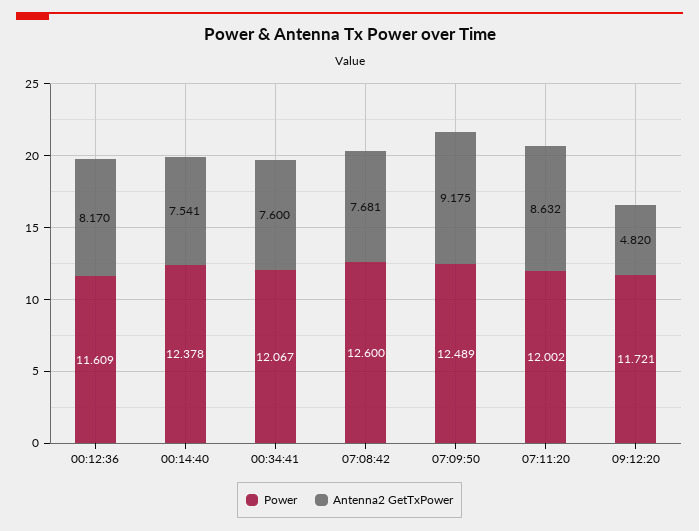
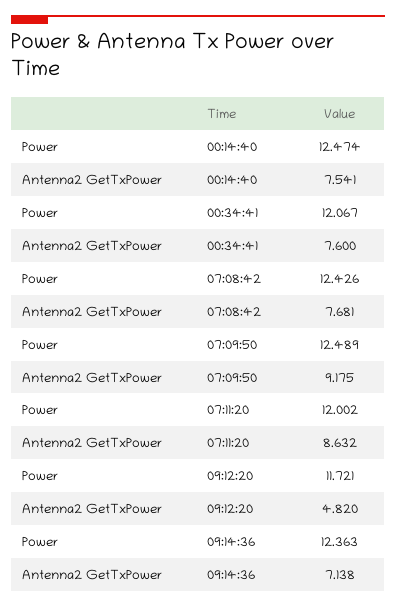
Power, 00:12:36: 11.609 -> none
Antenna2 GetTxPower, 00:12:36: 8.17 -> none
Power, 00:14:40: 12.378 -> 12.474
Power, 07:08:42: 12.6 -> 12.426
Power, 09:14:36: none -> 12.363
Antenna2 GetTxPower, 09:14:36: none -> 7.138

